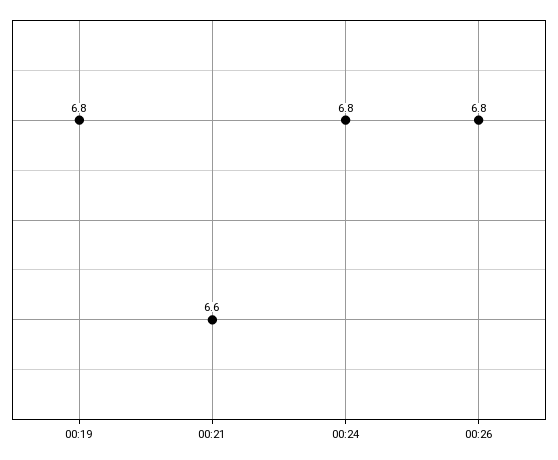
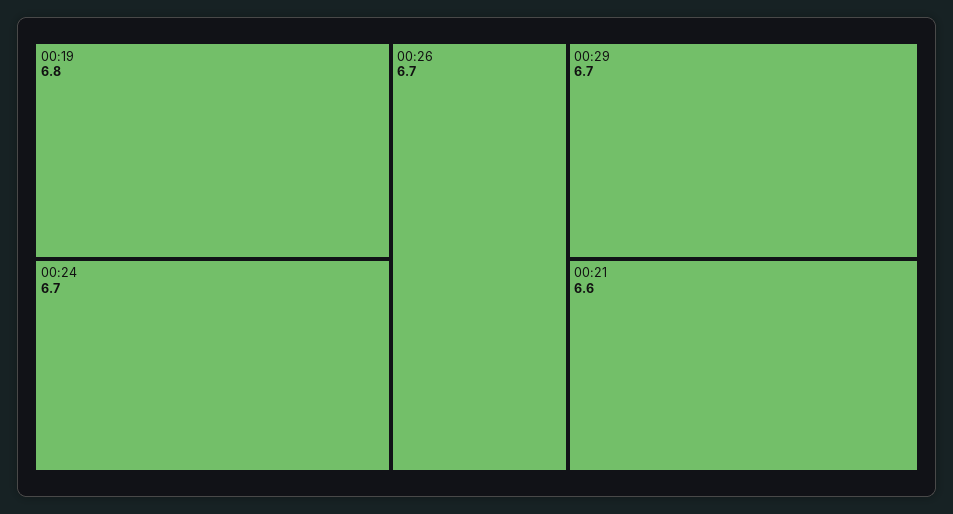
00:24: 6.8 -> 6.7
00:26: 6.8 -> 6.7
00:29: none -> 6.7

